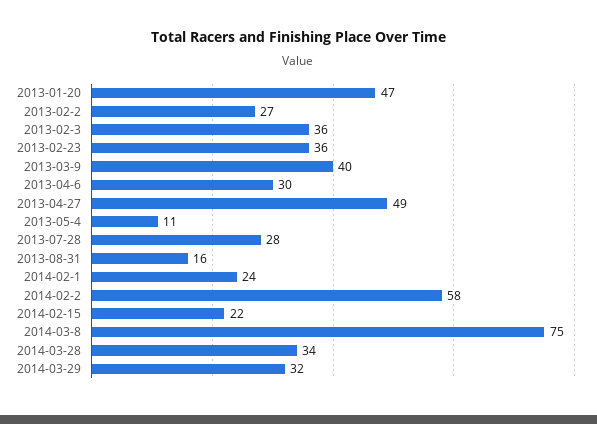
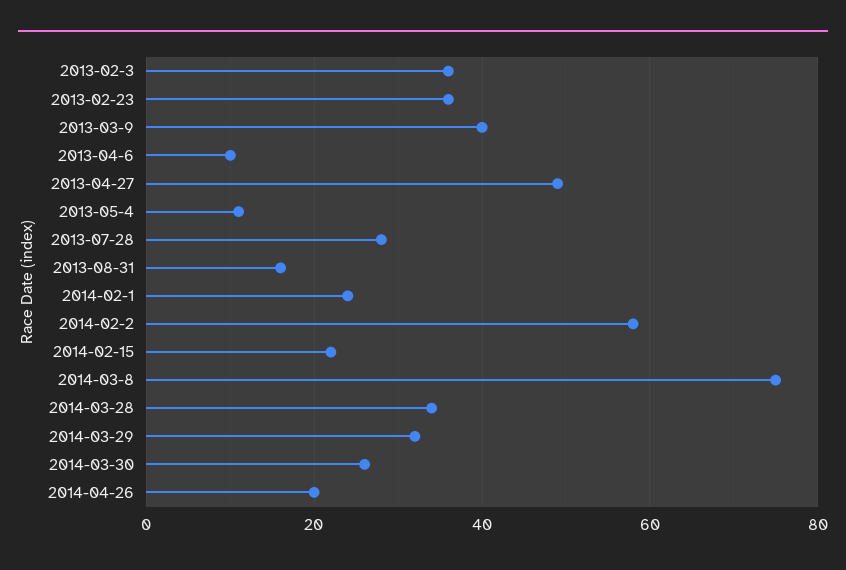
2013-01-20: 47 -> none
2013-02-2: 27 -> none
2013-04-6: 30 -> 10
2014-03-30: none -> 25
2014-04-26: none -> 20

